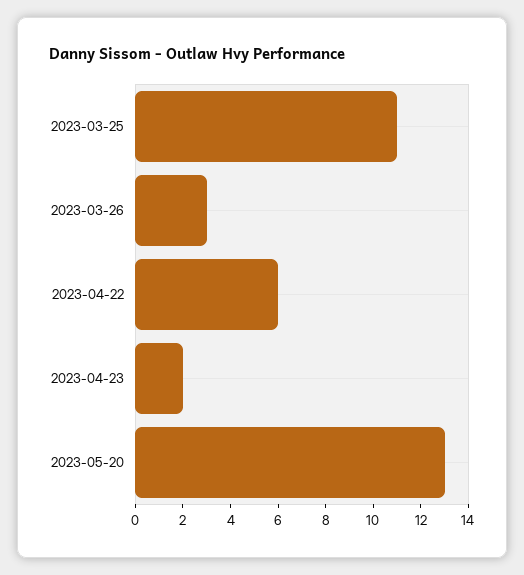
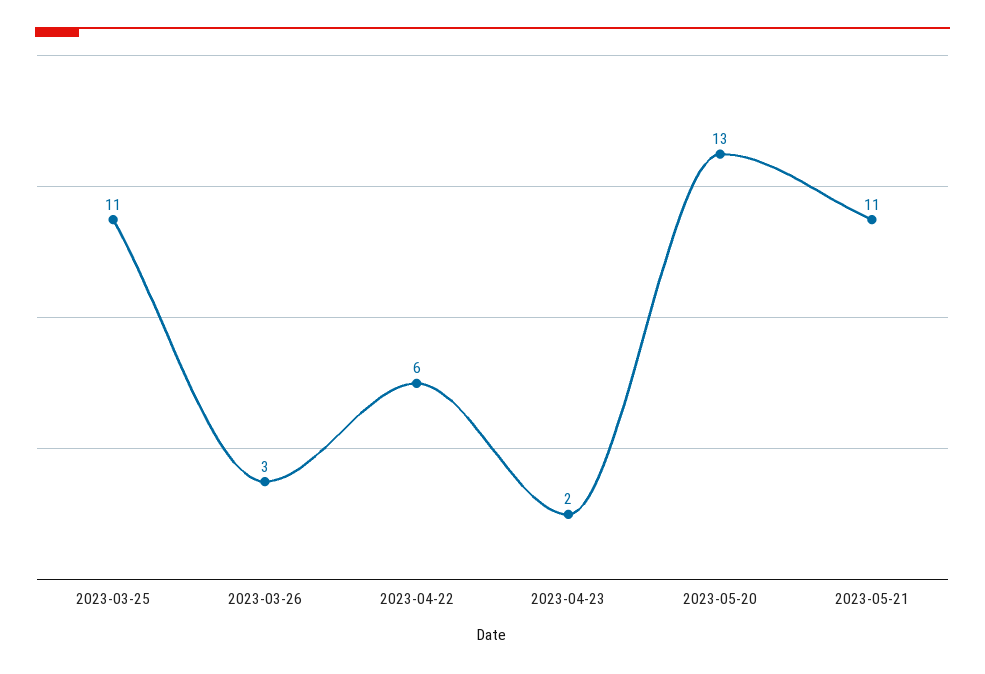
2023-05-21: none -> 11

